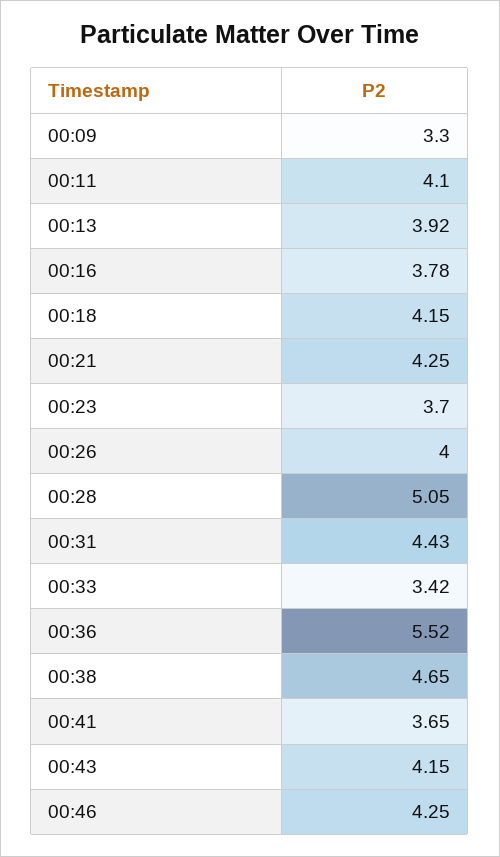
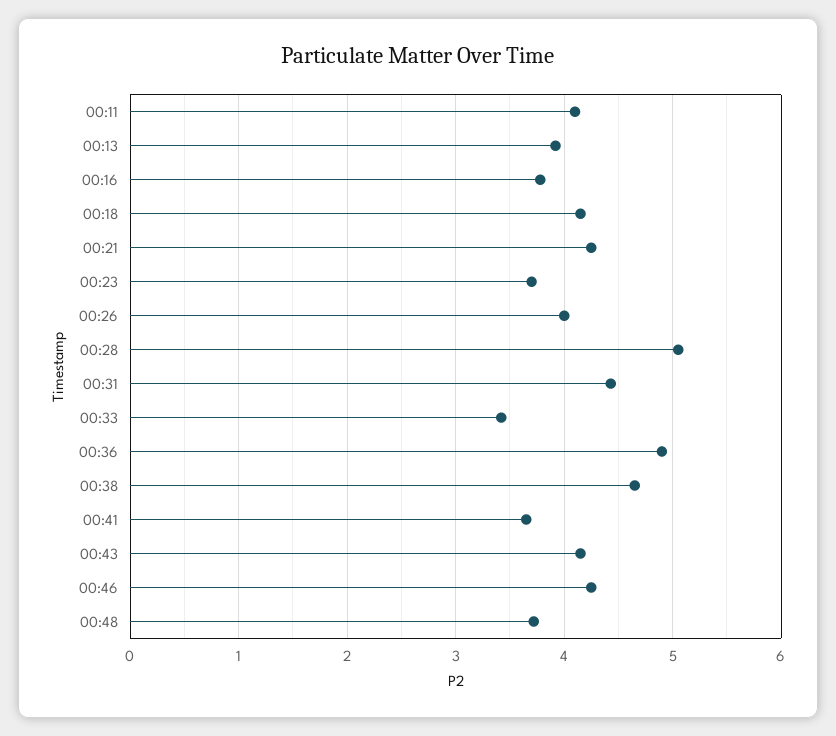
00:09: 3.3 -> none
00:36: 5.52 -> 4.9
00:48: none -> 3.7

